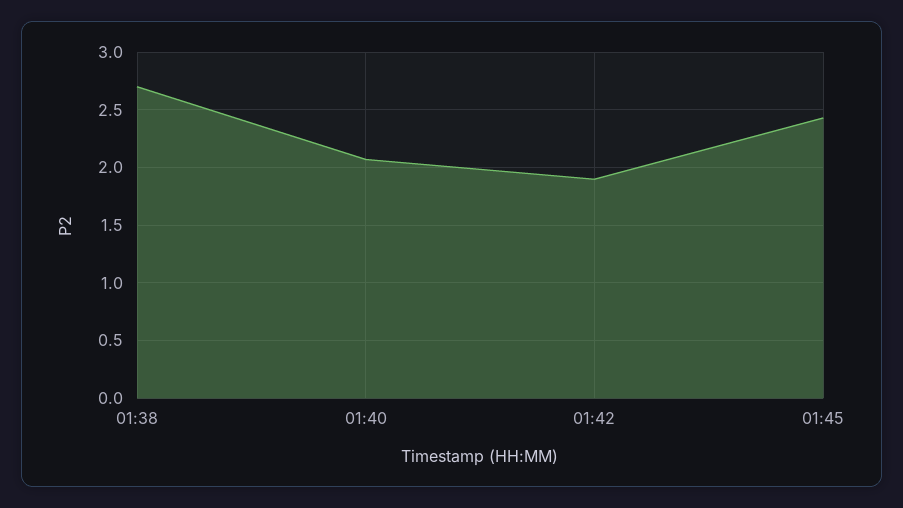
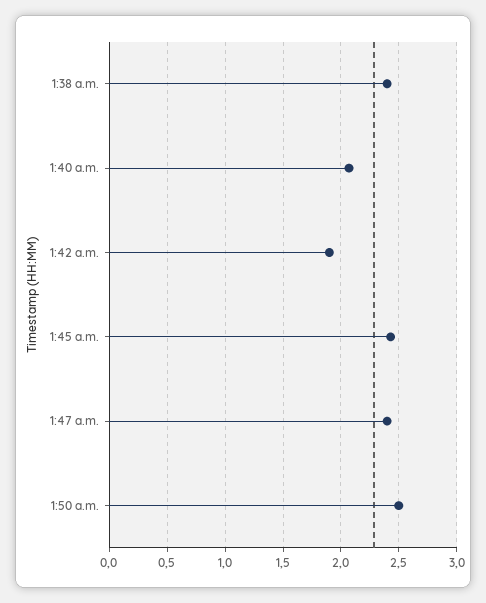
01:38: 2.7 -> 2.4
1:47 a.m.: none -> 2.4
1:50 a.m.: none -> 2.5

